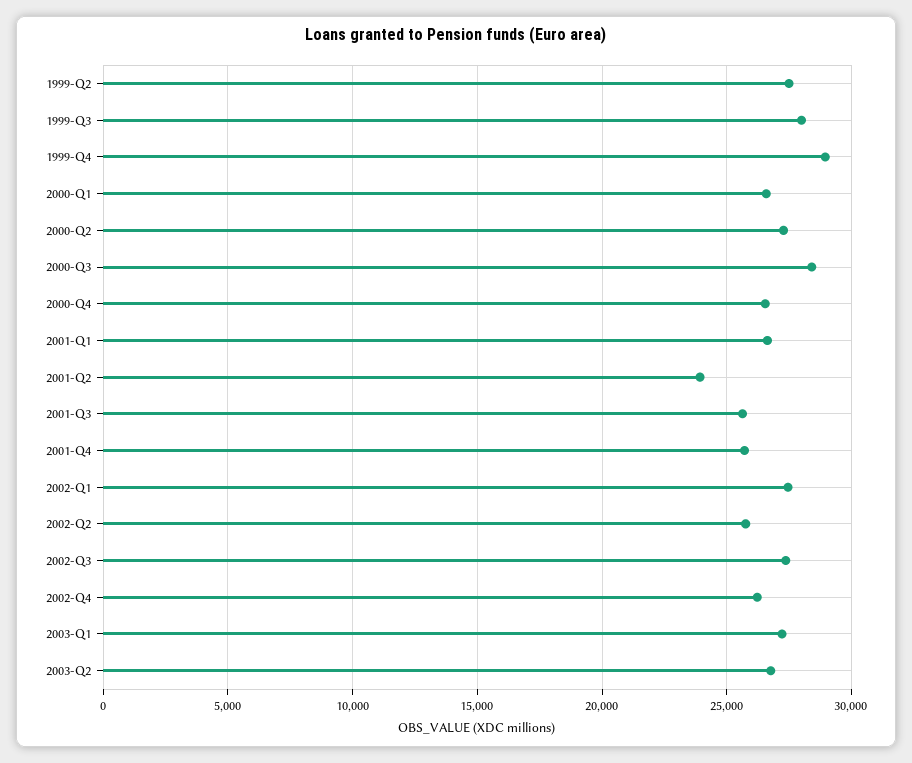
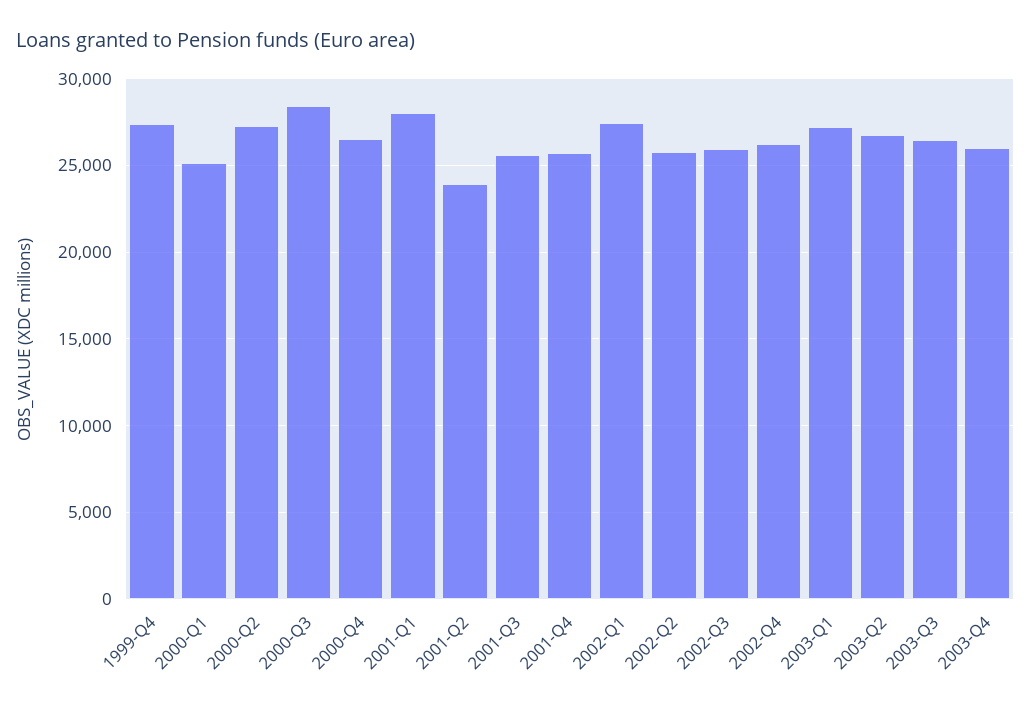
1999-Q2: 27500 -> none
1999-Q3: 28000 -> none
1999-Q4: 29000 -> 27500
2000-Q1: 26500 -> 25000
2001-Q1: 26500 -> 28000
2002-Q3: 27500 -> 26000
2003-Q3: none -> 26500
2003-Q4: none -> 26000

